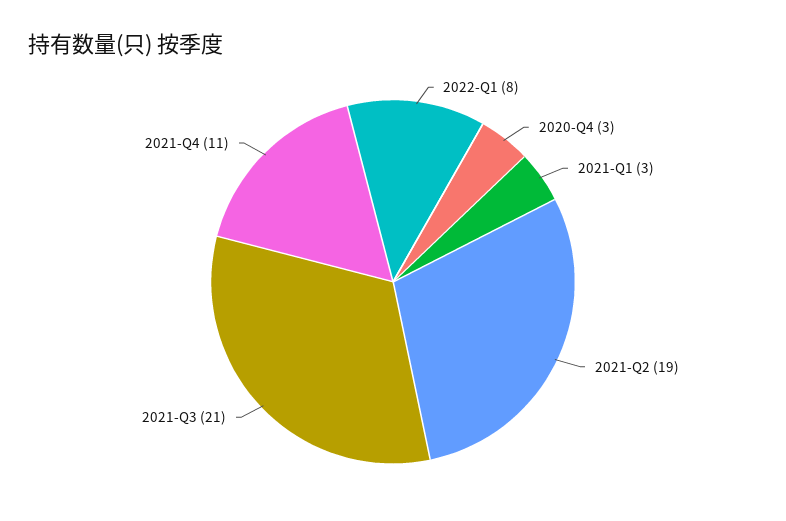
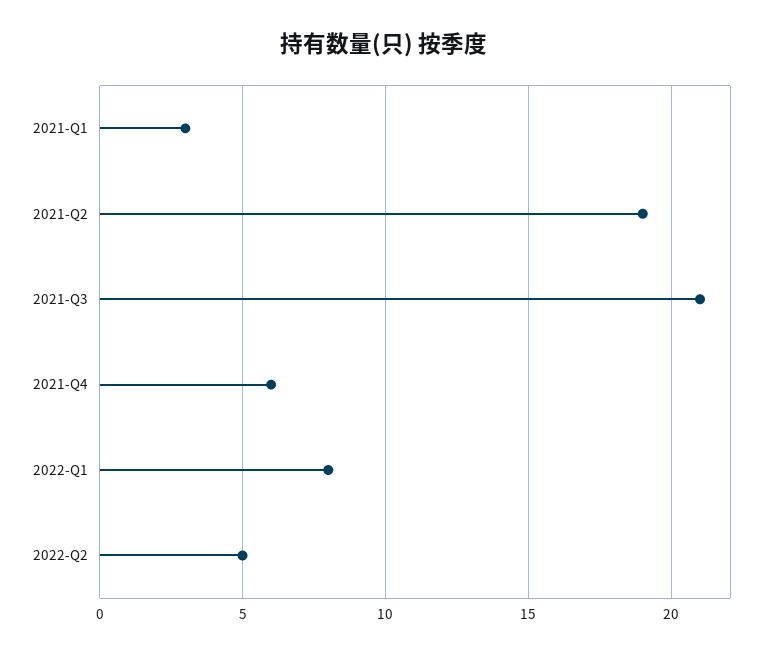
2020-Q4: 3 -> none
2021-Q4: 11 -> 6
2022-Q2: none -> 5

